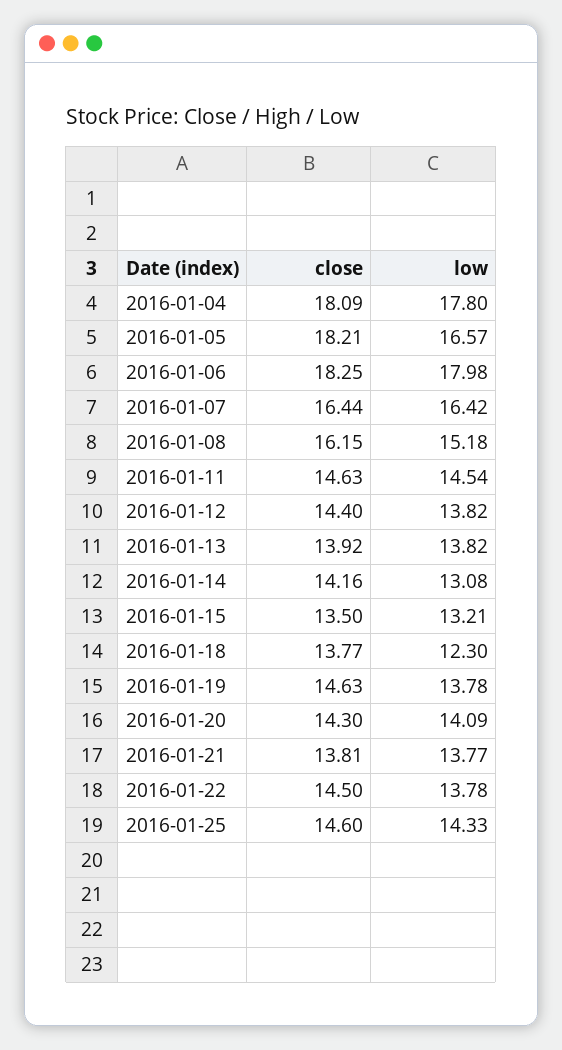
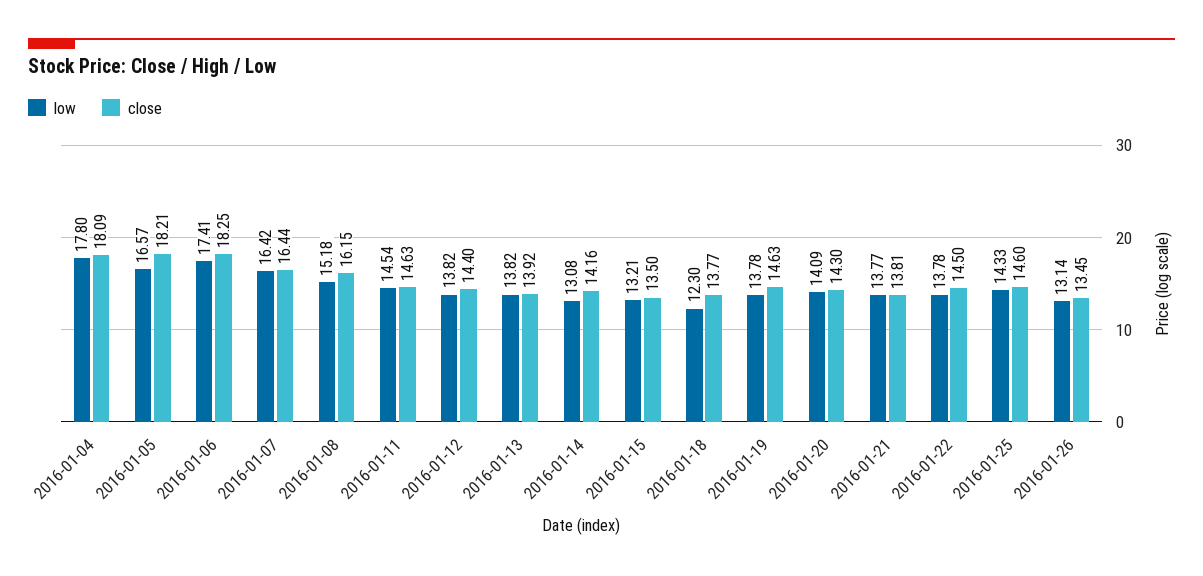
low, 2016-01-06: 17.98 -> 17.41
low, 2016-01-26: none -> 13.14
close, 2016-01-26: none -> 13.45

